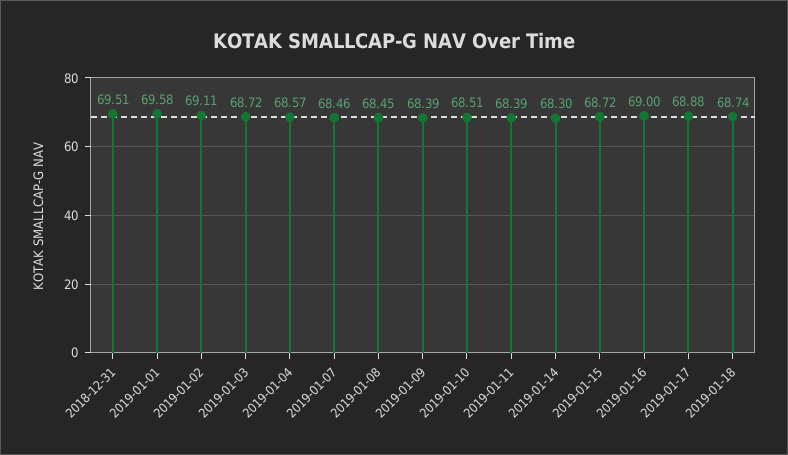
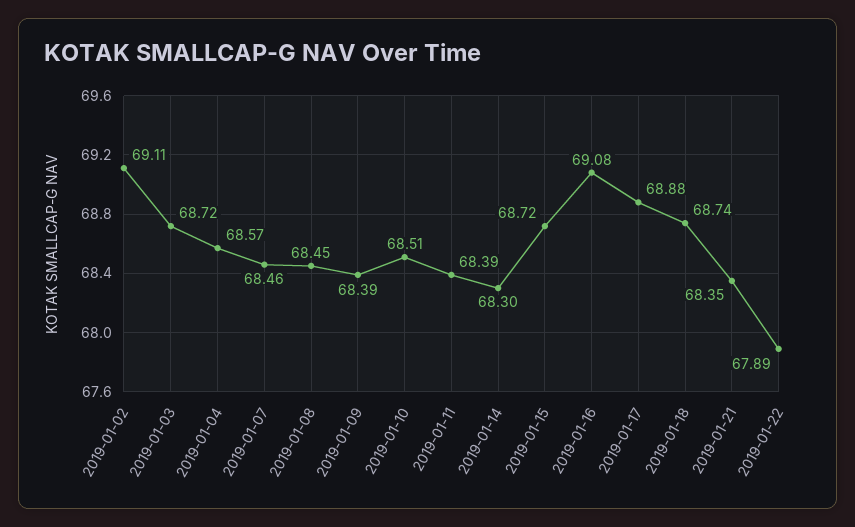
2018-12-31: 69.51 -> none
2019-01-01: 69.58 -> none
2019-01-16: 69 -> 69.08
2019-01-21: none -> 68.35
2019-01-22: none -> 67.89

